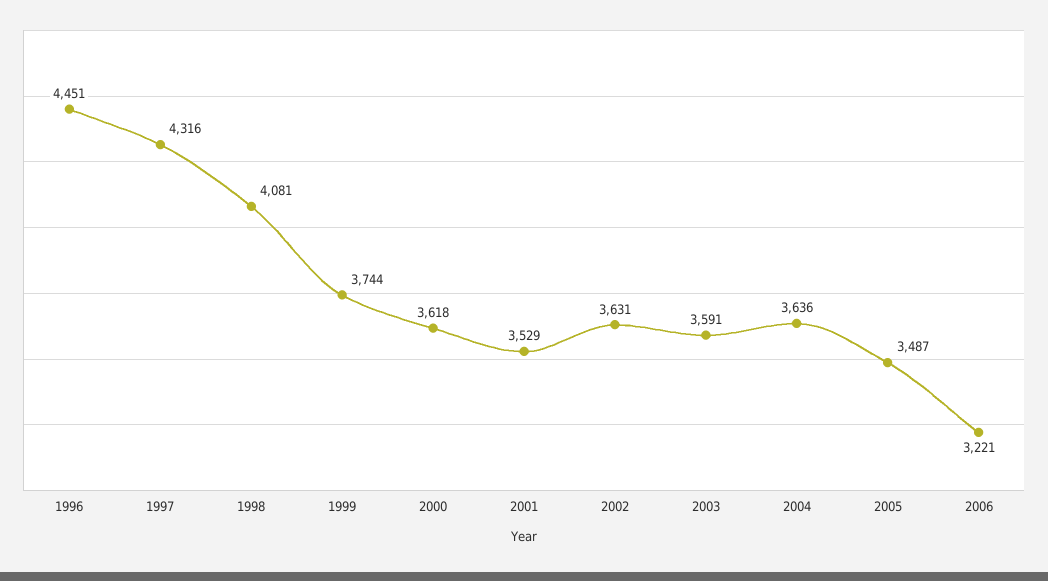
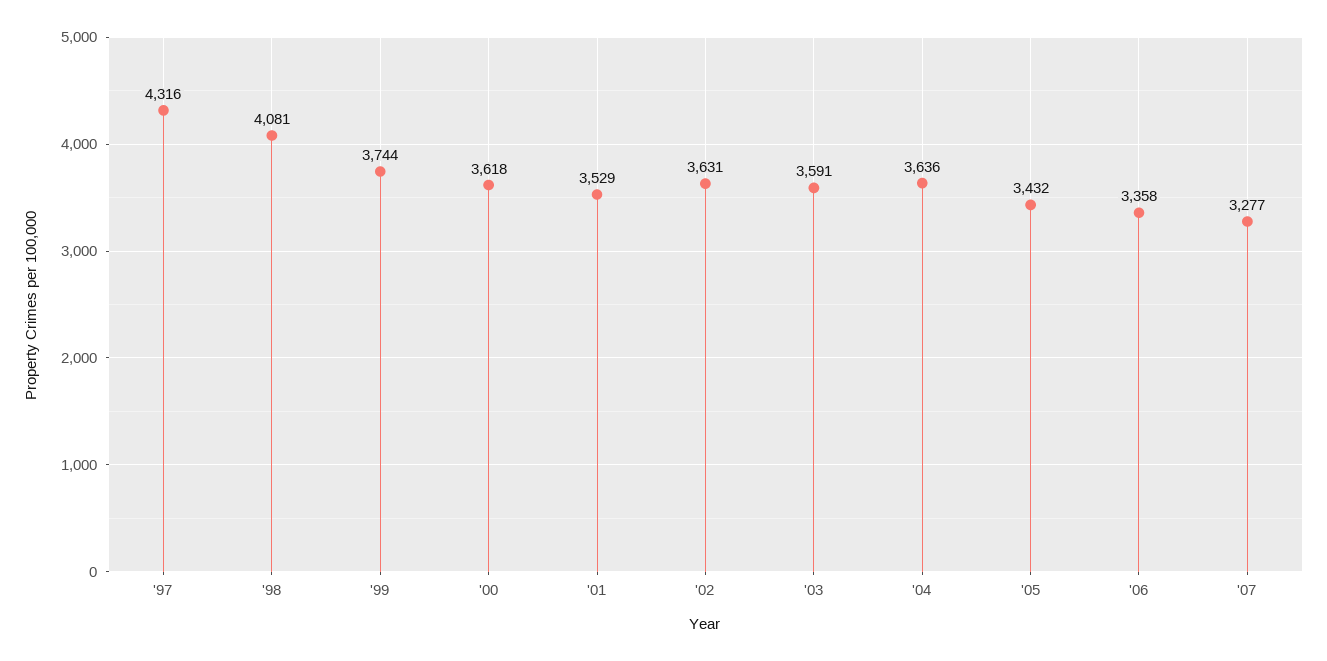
1996: 4451 -> none
2005: 3487 -> 3432
2006: 3221 -> 3358
'07: none -> 3277

